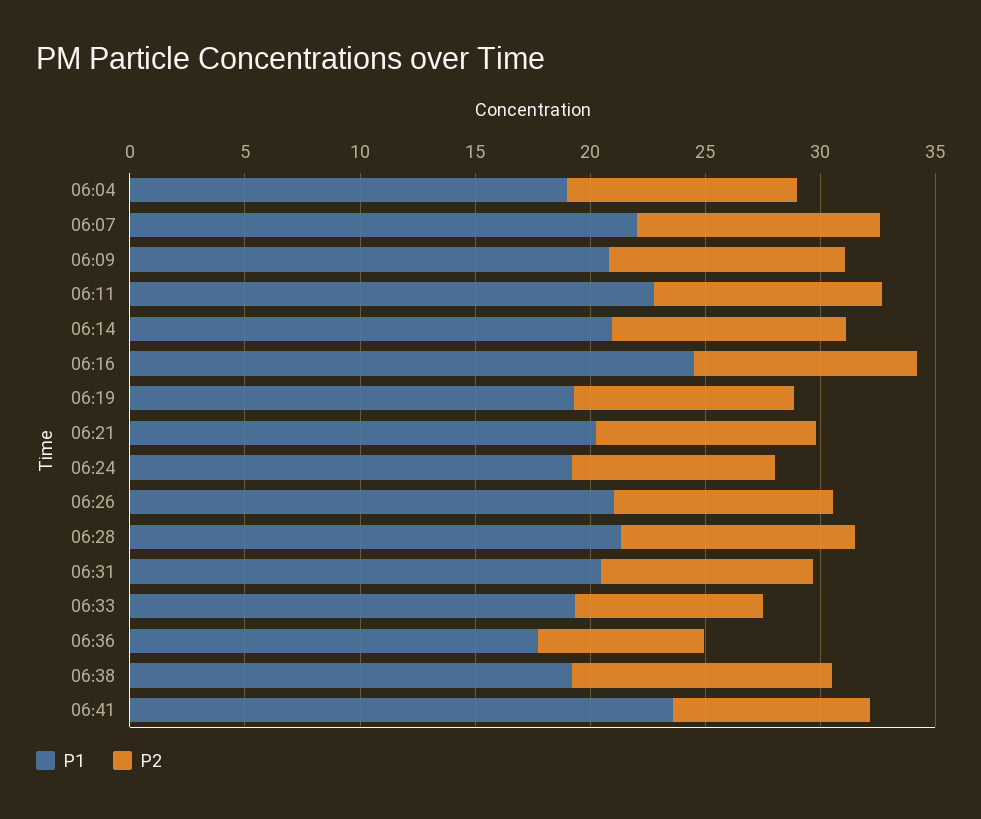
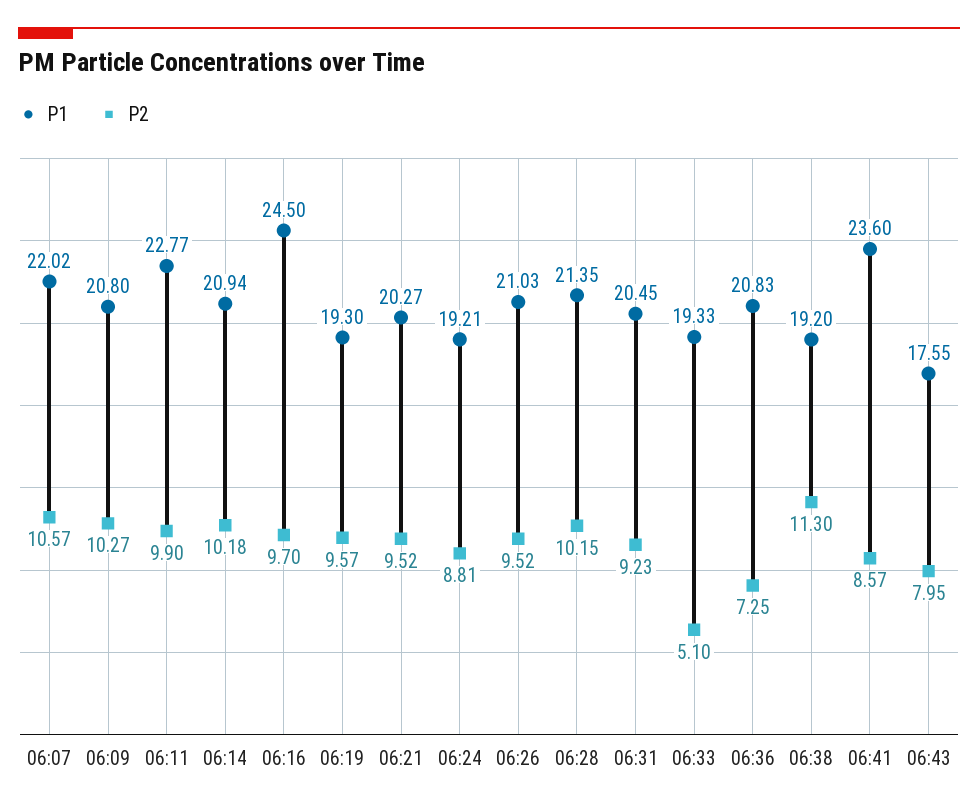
P1, 06:04: 19 -> none
P2, 06:04: 10 -> none
P2, 06:33: 8 -> 5.1
P1, 06:36: 18 -> 20.83
P1, 06:43: none -> 17.55
P2, 06:43: none -> 7.95

